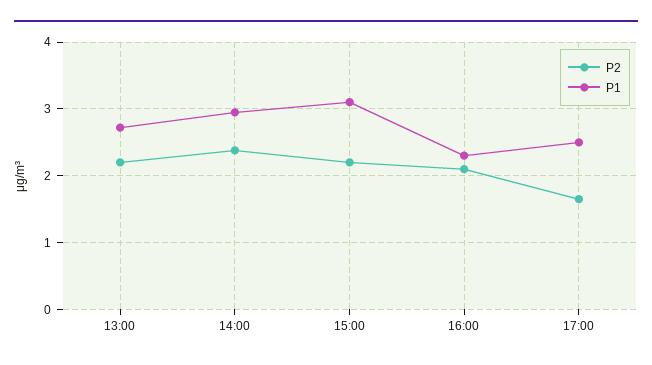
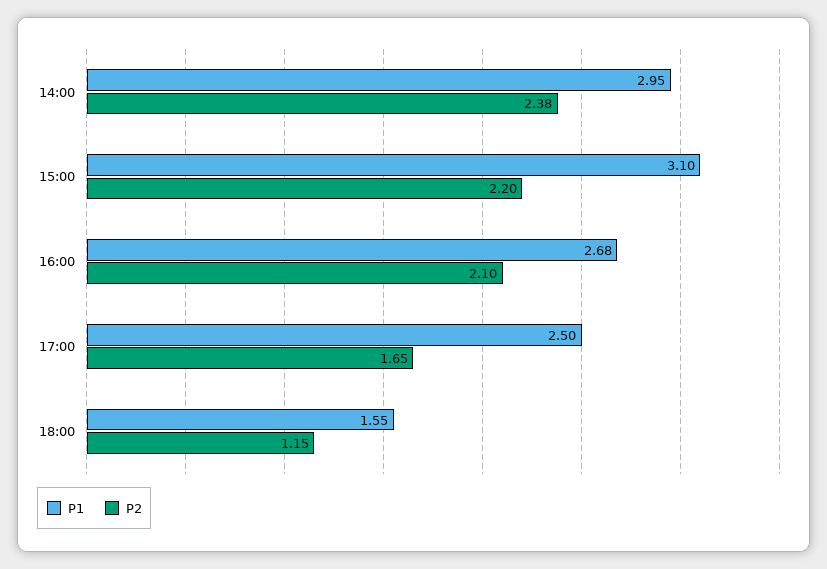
P2, 13:00: 2.2 -> none
P1, 13:00: 2.7 -> none
P1, 16:00: 2.3 -> 2.68
P1, 18:00: none -> 1.55
P2, 18:00: none -> 1.15

